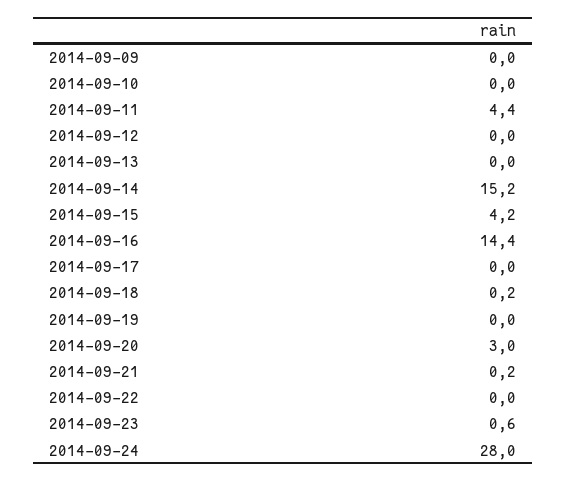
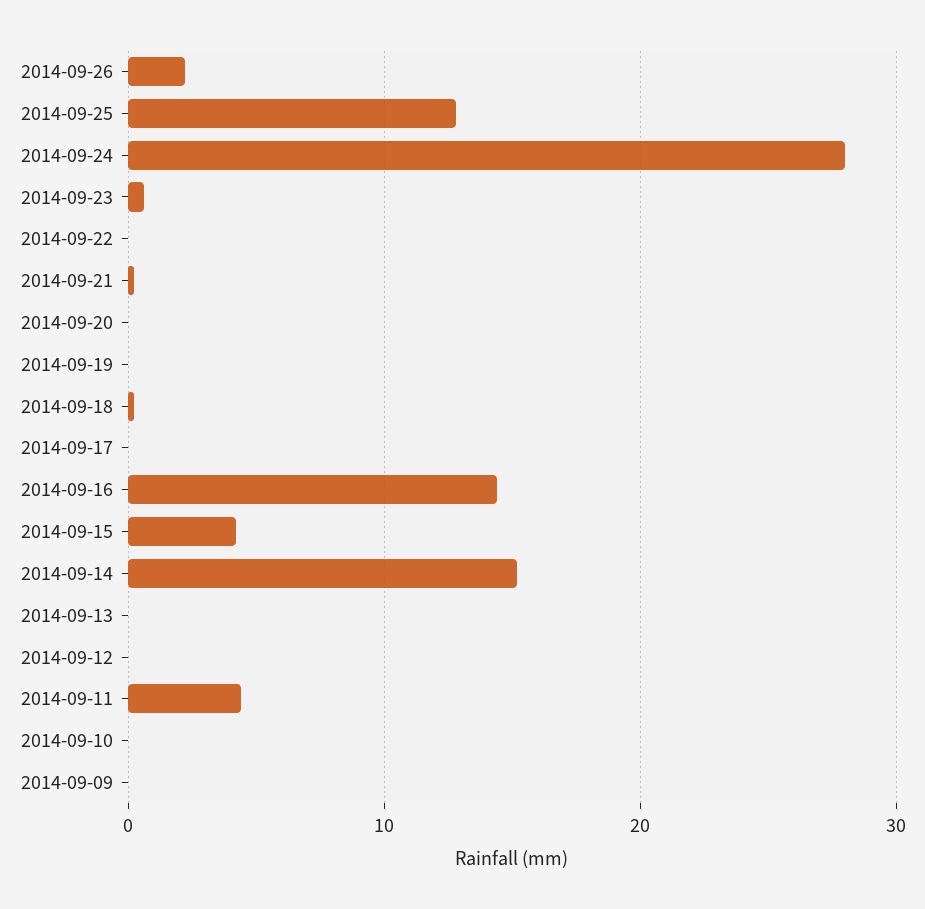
2014-09-20: 3 -> 0
2014-09-26: none -> 2
2014-09-25: none -> 13

